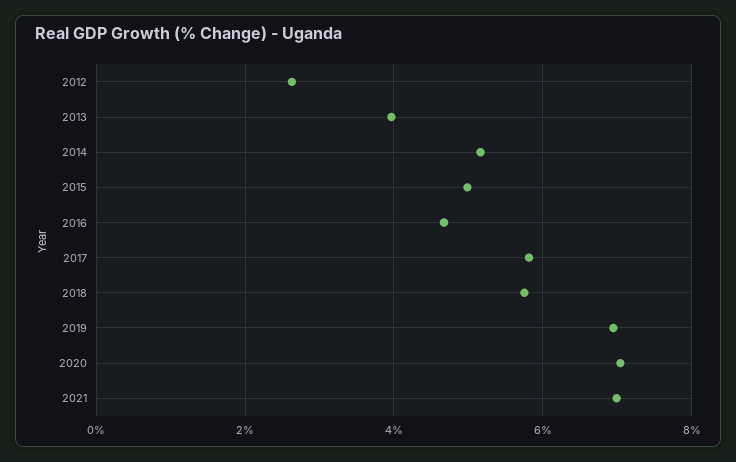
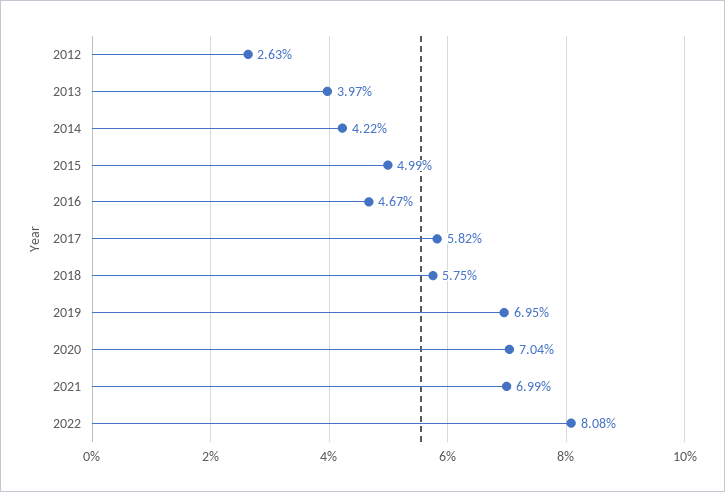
2014: 5.2 -> 4.22
2022: none -> 8.08

